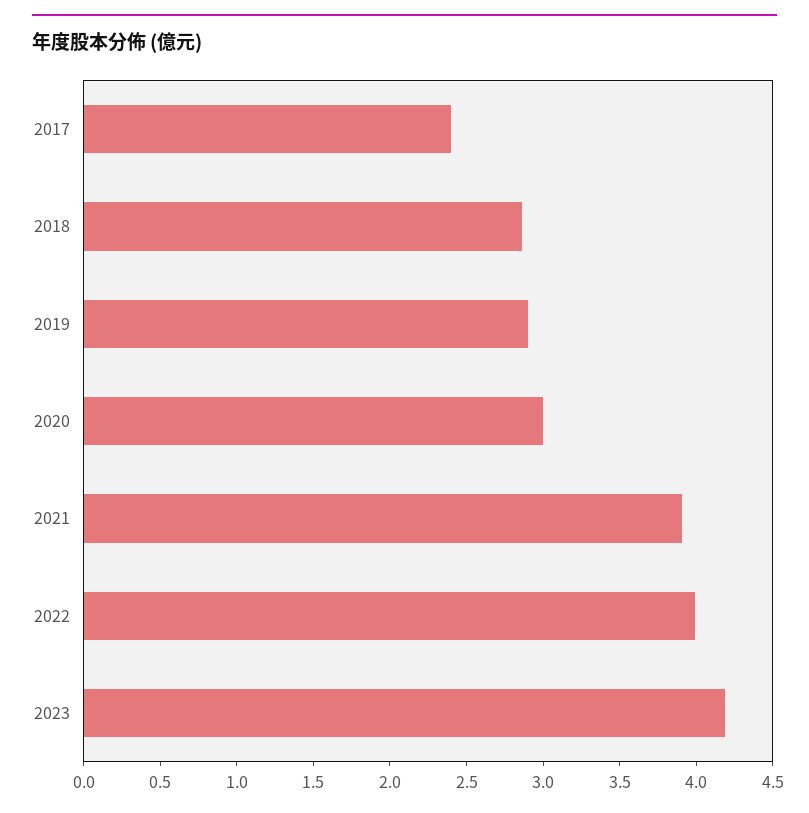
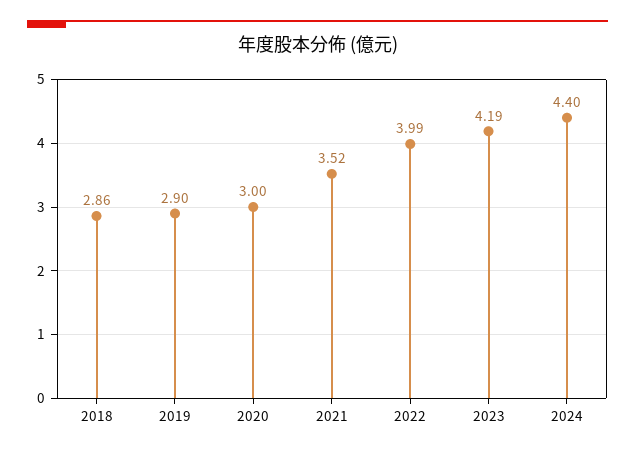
2017: 2.4 -> none
2021: 3.9 -> 3.52
2024: none -> 4.4

